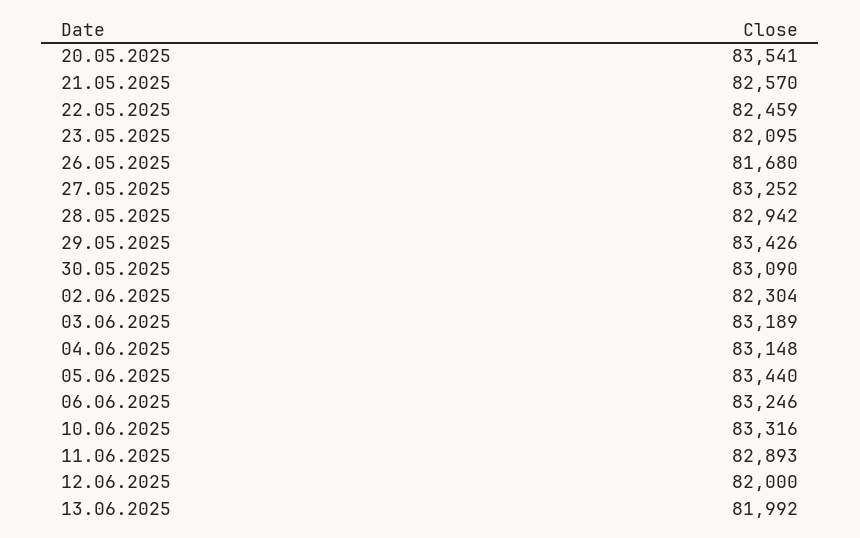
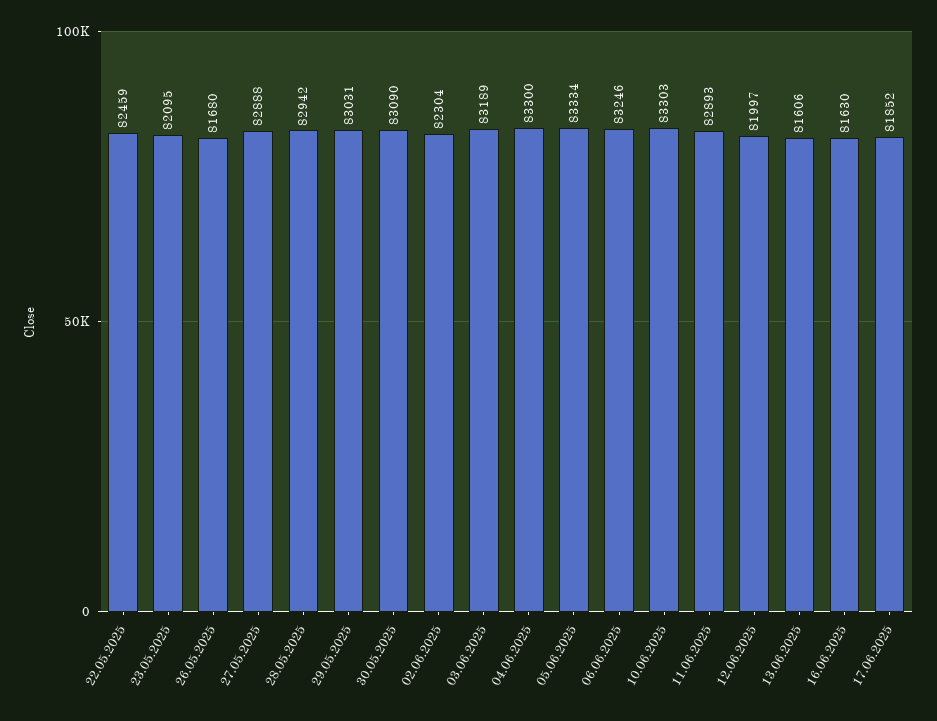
20.05.2025: 83541 -> none
21.05.2025: 82570 -> none
27.05.2025: 83252 -> 82888
29.05.2025: 83426 -> 83031
04.06.2025: 83148 -> 83300
05.06.2025: 83440 -> 83334
10.06.2025: 83316 -> 83303
12.06.2025: 82000 -> 81997
13.06.2025: 81992 -> 81606
16.06.2025: none -> 81630
17.06.2025: none -> 81852

